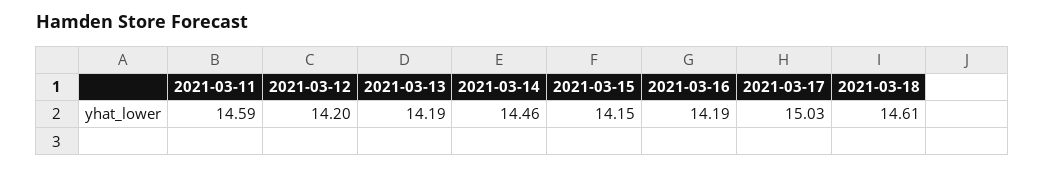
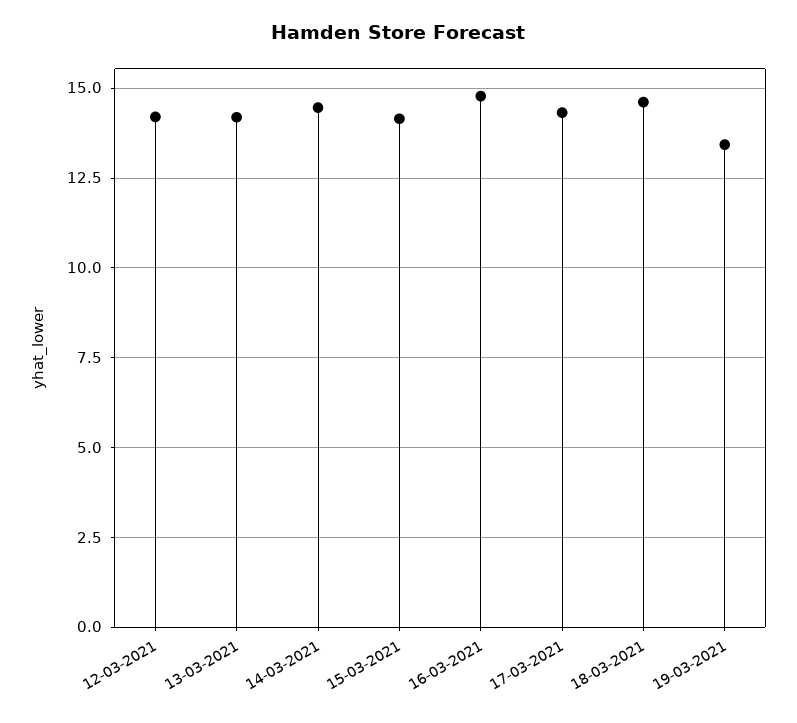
2021-03-11: 14.59 -> none
2021-03-16: 14.19 -> 14.75
2021-03-17: 15.03 -> 14.25
19-03-2021: none -> 13.5

